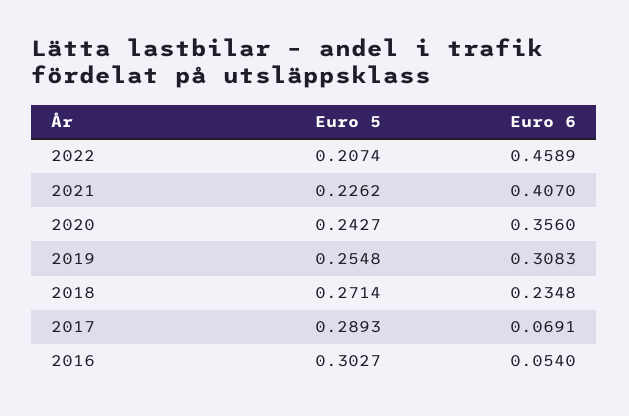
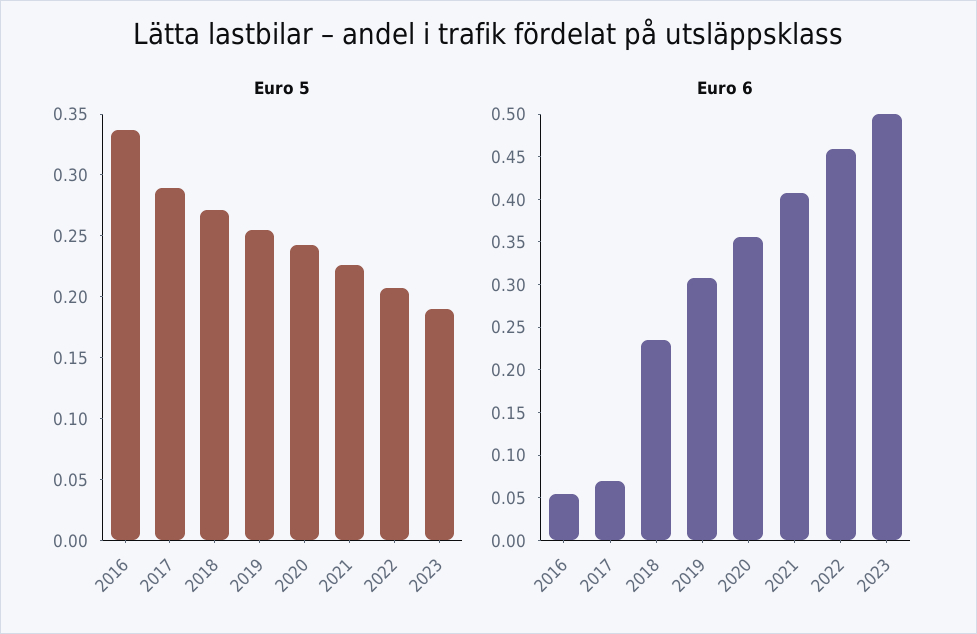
Euro 5, 2016: 0.3027 -> 0.34
Euro 5, 2023: none -> 0.19
Euro 6, 2023: none -> 0.5

